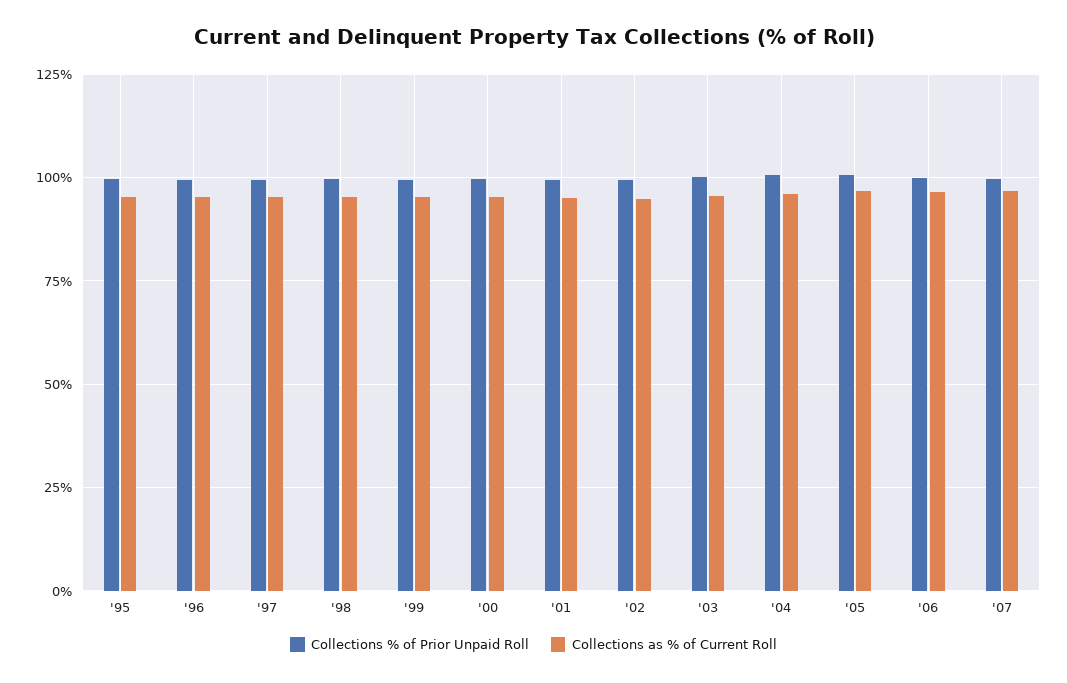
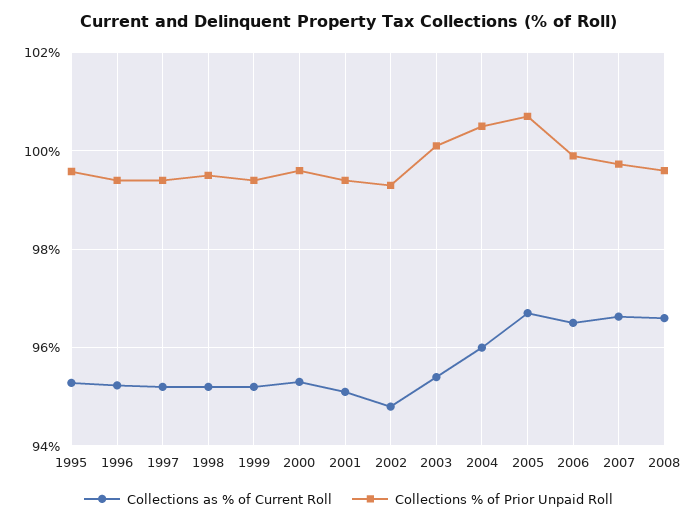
Collections as % of Current Roll, 2008: none -> 96.6
Collections % of Prior Unpaid Roll, 2008: none -> 99.6

